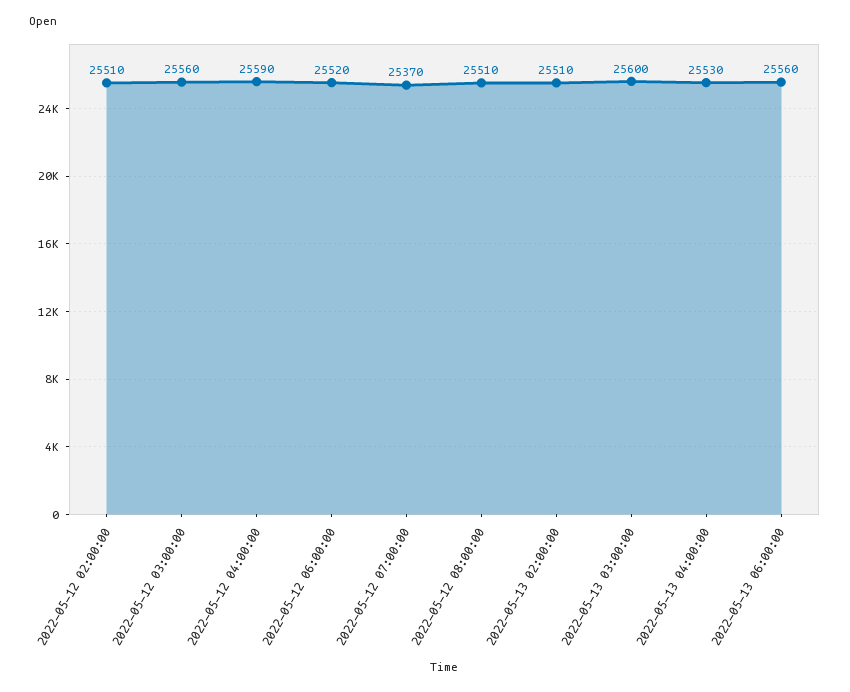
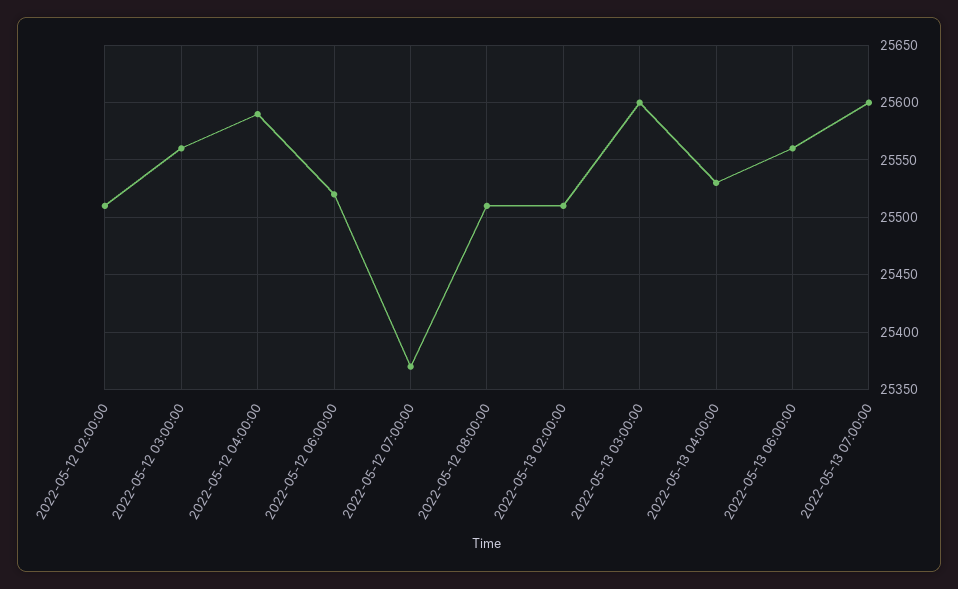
2022-05-13 07:00:00: none -> 25600

